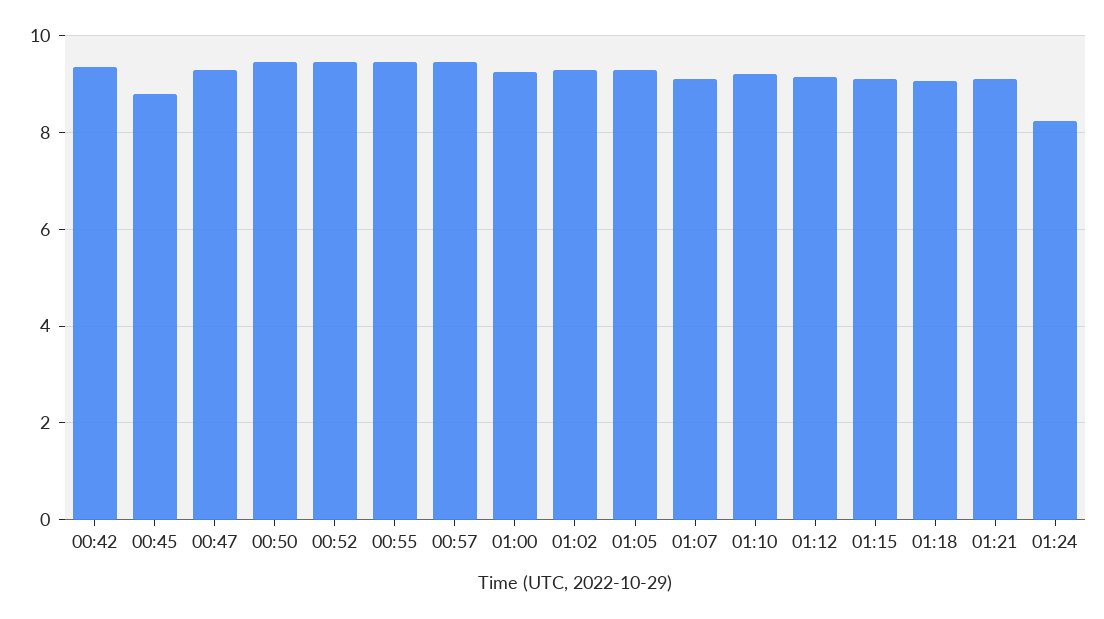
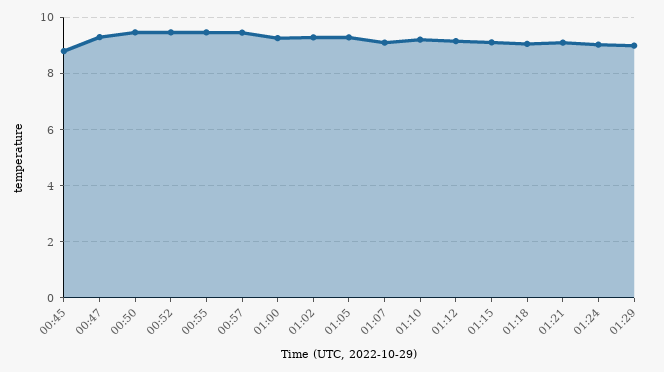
00:42: 9.4 -> none
01:24: 8.2 -> 9
01:29: none -> 9

